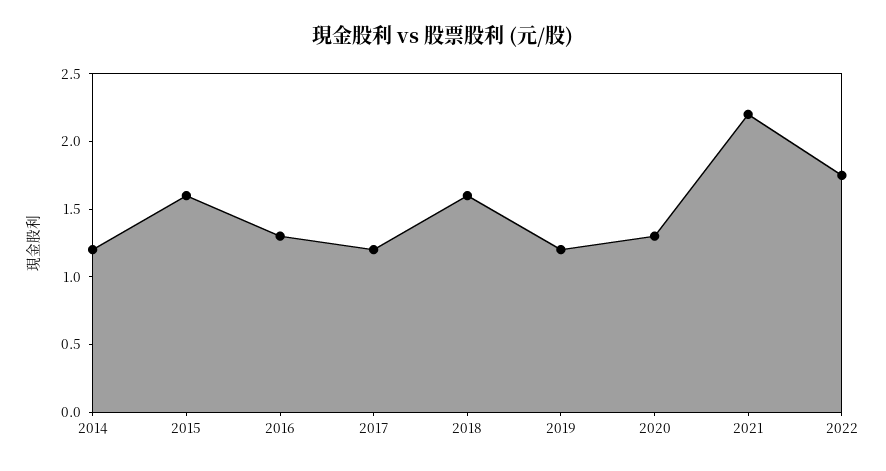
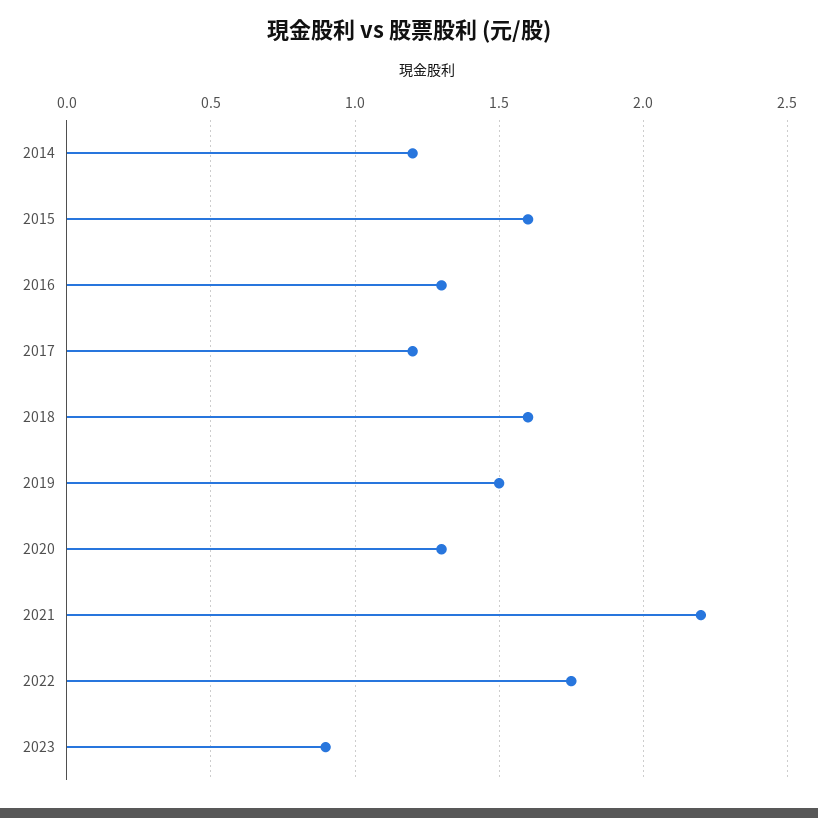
2019: 1.2 -> 1.5
2023: none -> 0.9

